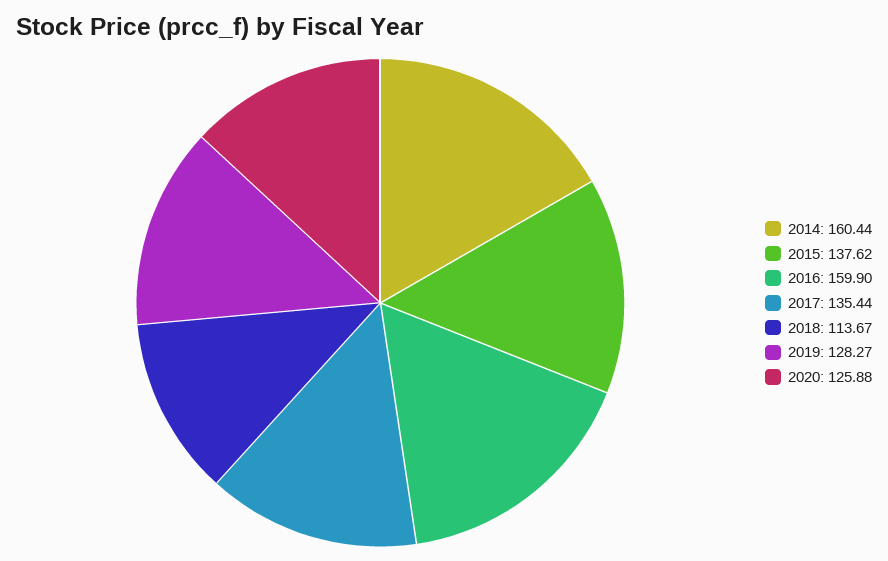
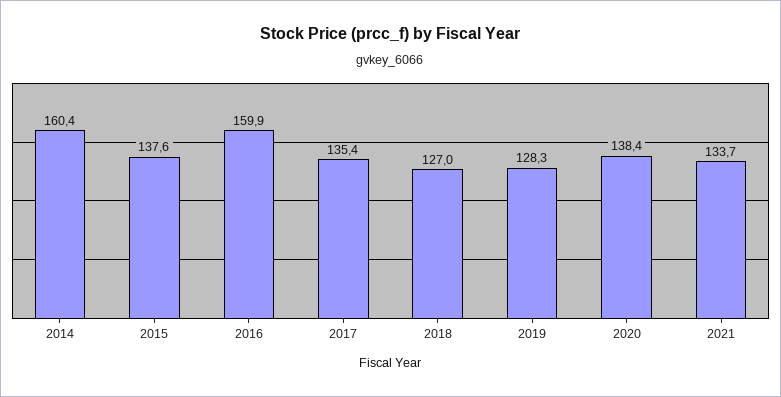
2018: 113.67 -> 127
2020: 125.88 -> 138.4
2021: none -> 133.7

